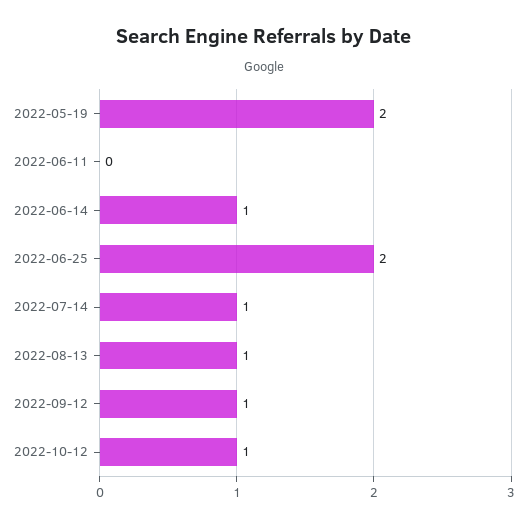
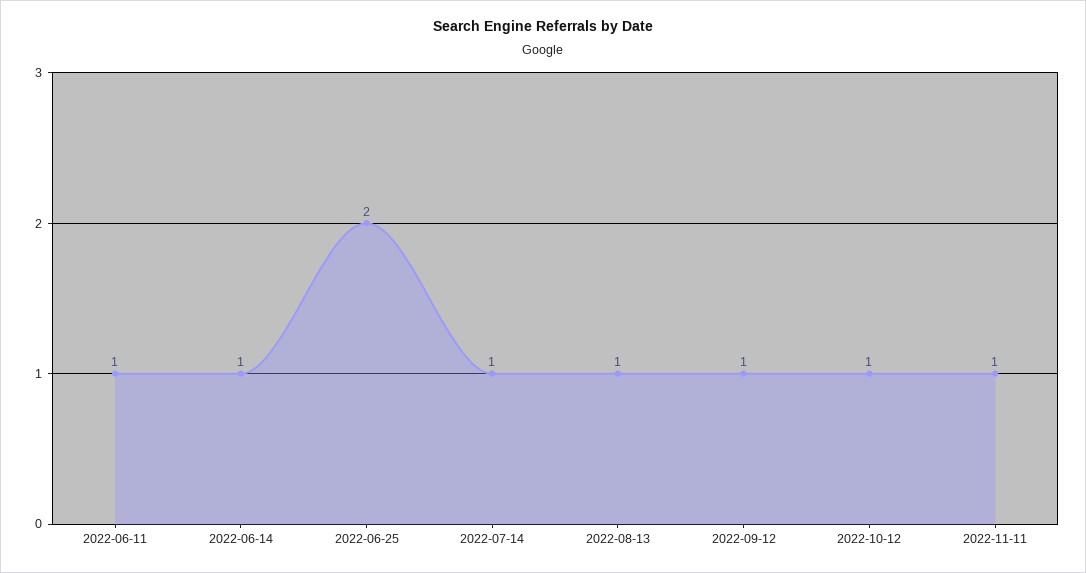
2022-05-19: 2 -> none
2022-06-11: 0 -> 1
2022-11-11: none -> 1

